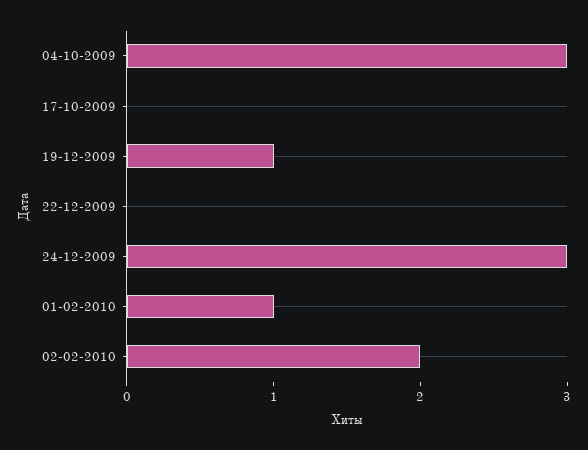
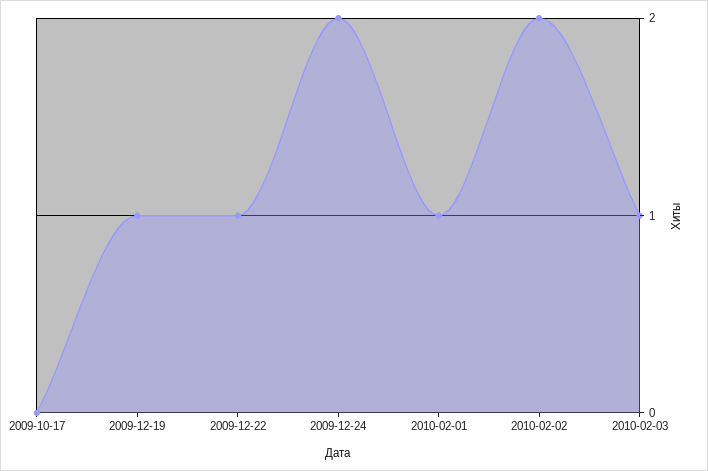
04-10-2009: 3 -> none
22-12-2009: 0 -> 1
24-12-2009: 3 -> 2
2010-02-03: none -> 1

